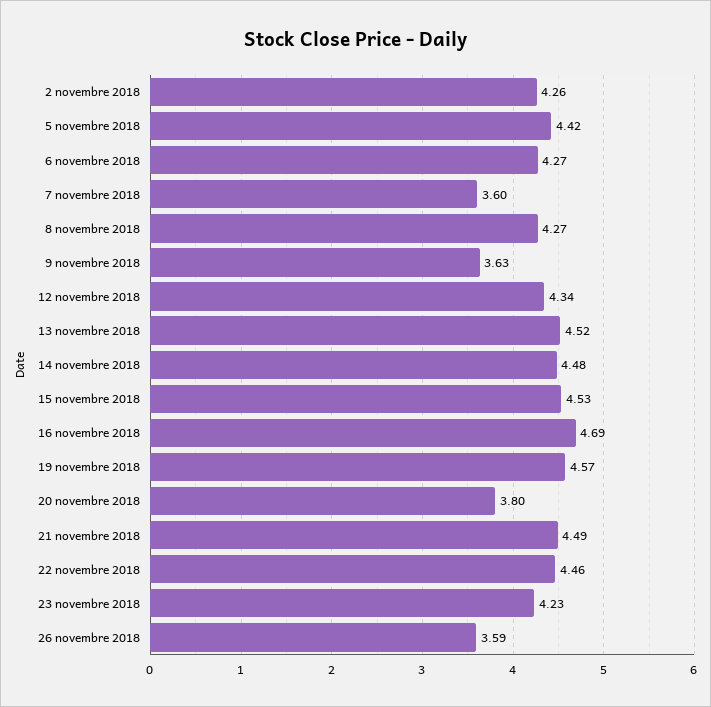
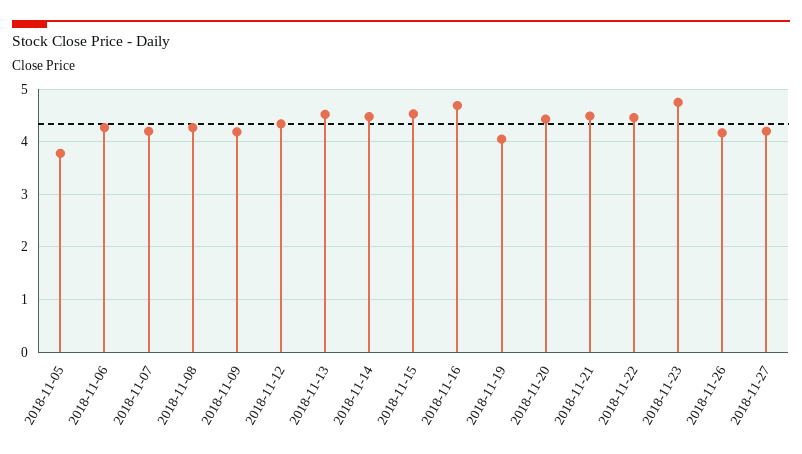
2 novembre 2018: 4.26 -> none
5 novembre 2018: 4.42 -> 3.8
7 novembre 2018: 3.6 -> 4.2
9 novembre 2018: 3.63 -> 4.2
19 novembre 2018: 4.57 -> 4
20 novembre 2018: 3.8 -> 4.4
23 novembre 2018: 4.23 -> 4.8
26 novembre 2018: 3.59 -> 4.2
2018-11-27: none -> 4.2

